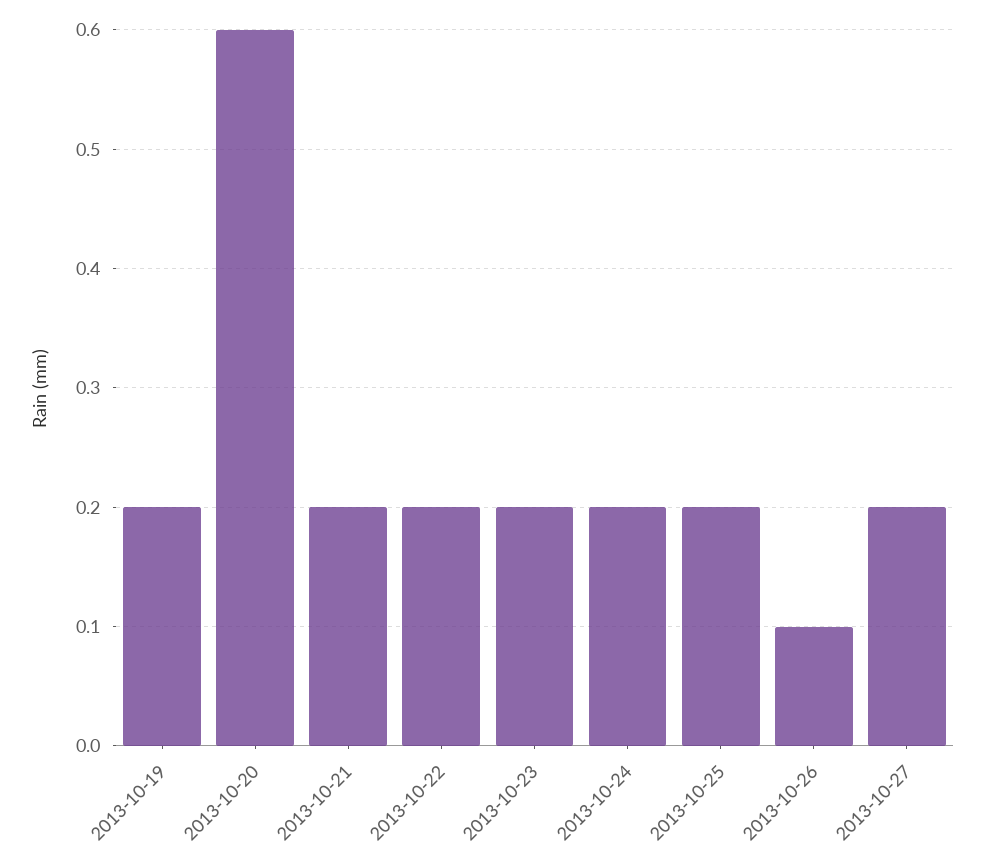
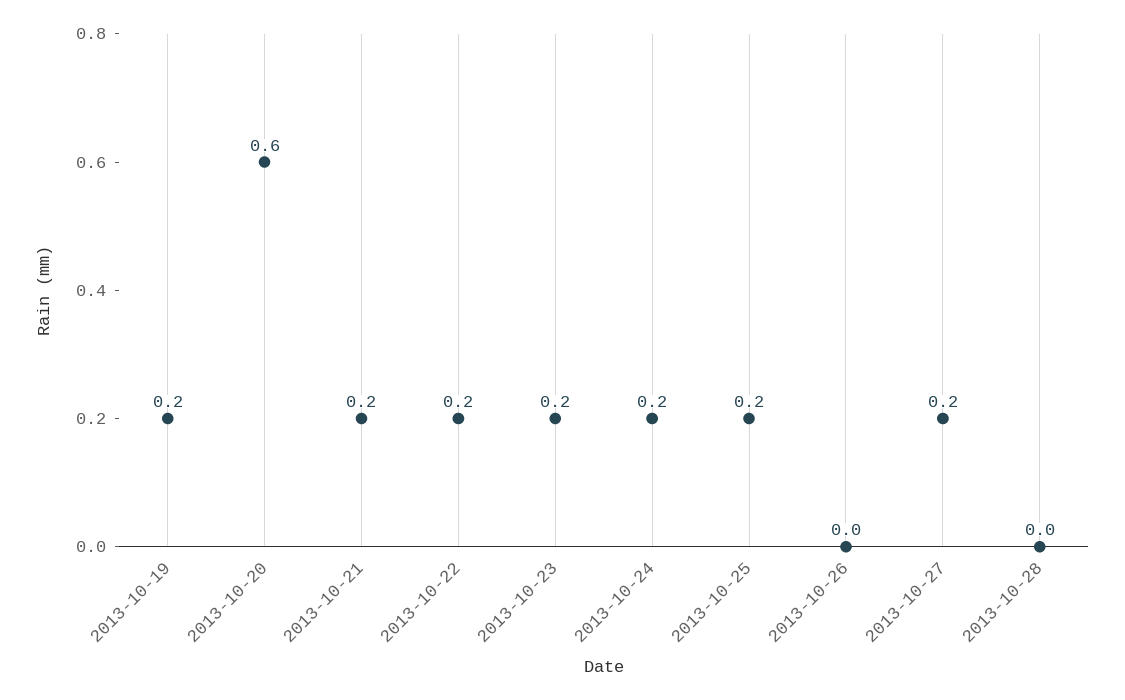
2013-10-26: 0.1 -> 0
2013-10-28: none -> 0

